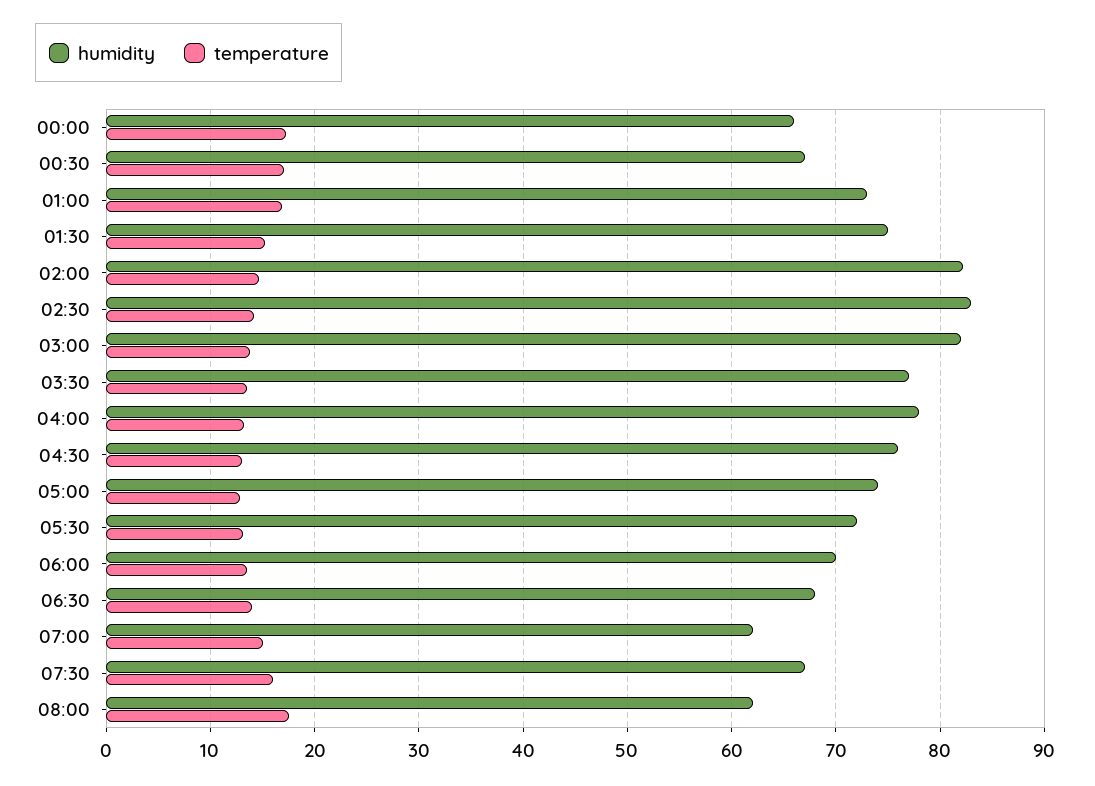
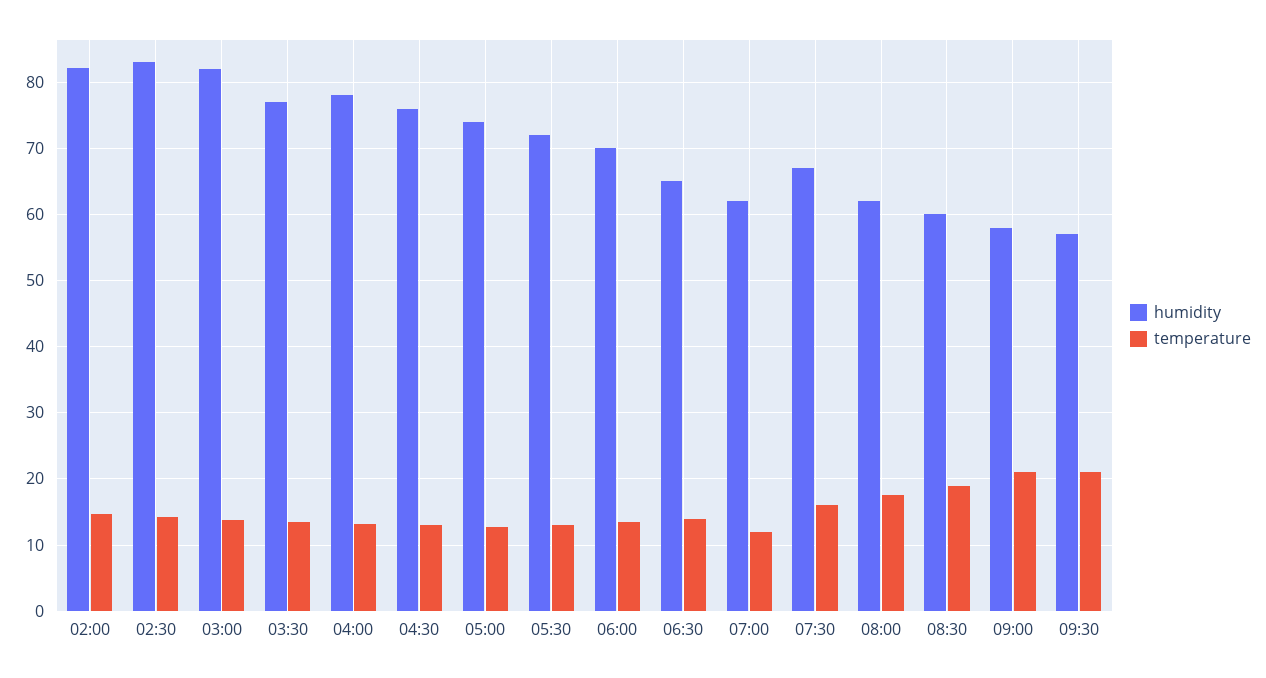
humidity, 00:00: 66 -> none
temperature, 00:00: 17 -> none
humidity, 00:30: 67 -> none
temperature, 00:30: 17 -> none
humidity, 01:00: 73 -> none
temperature, 01:00: 17 -> none
humidity, 01:30: 75 -> none
temperature, 01:30: 15 -> none
humidity, 06:30: 68 -> 65
temperature, 07:00: 15 -> 12
humidity, 08:30: none -> 60
temperature, 08:30: none -> 19
humidity, 09:00: none -> 58
temperature, 09:00: none -> 21
humidity, 09:30: none -> 57
temperature, 09:30: none -> 21

